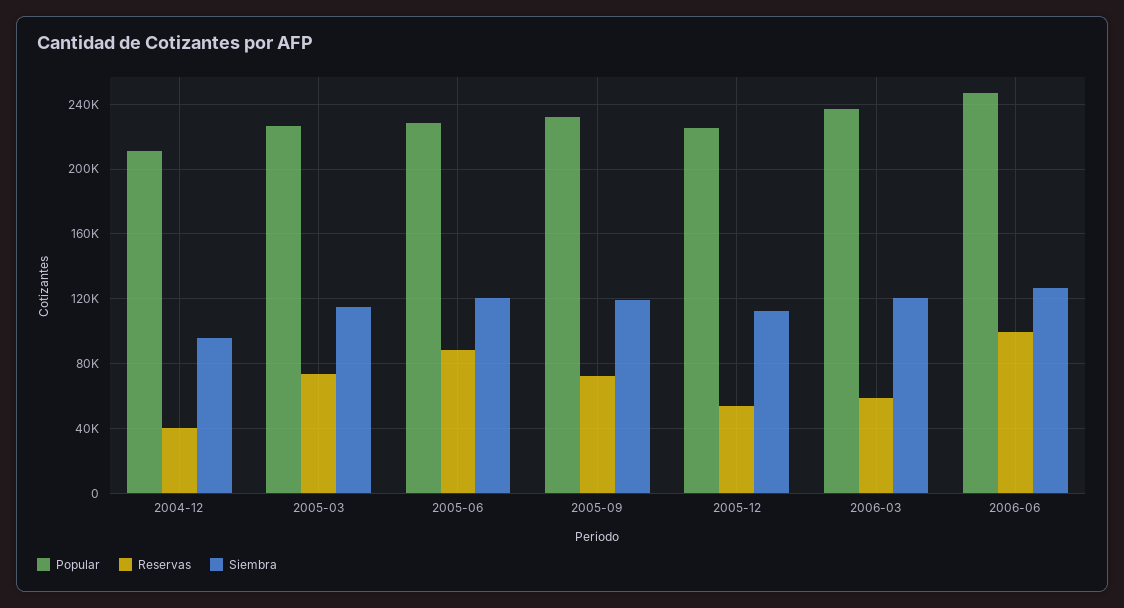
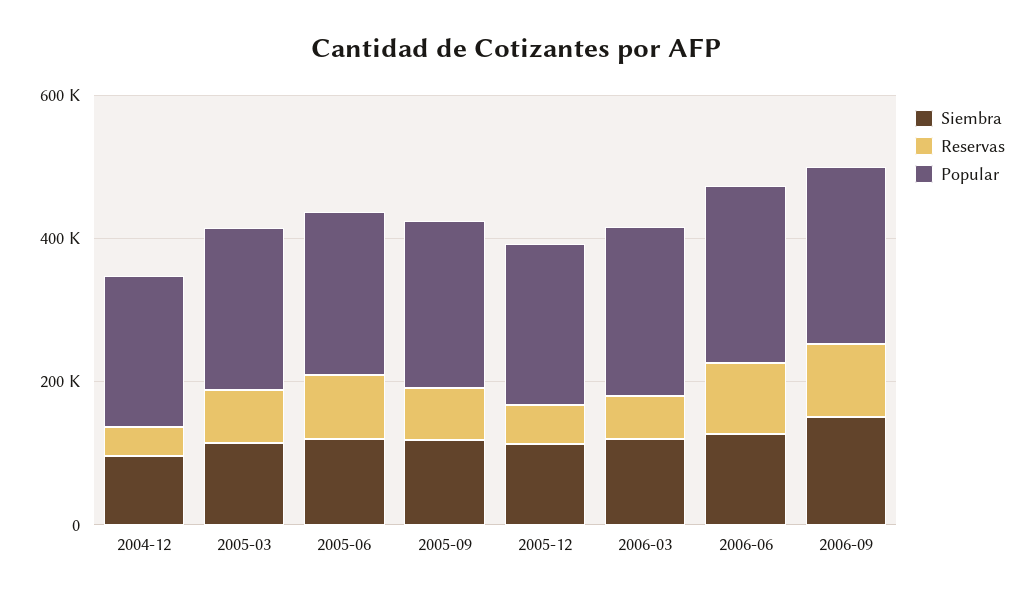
Siembra, 2006-09: none -> 150000
Reservas, 2006-09: none -> 100000
Popular, 2006-09: none -> 250000

